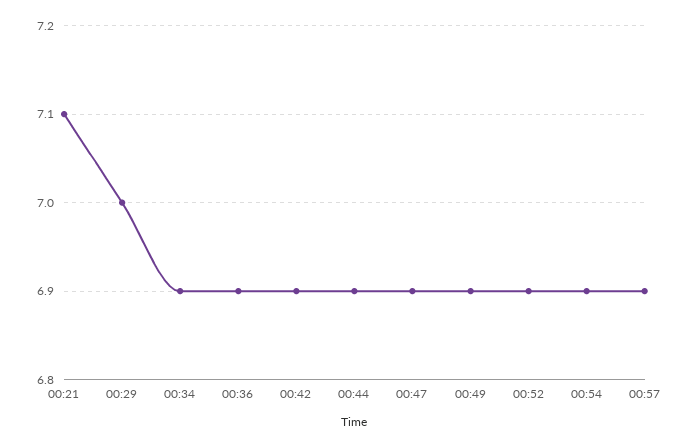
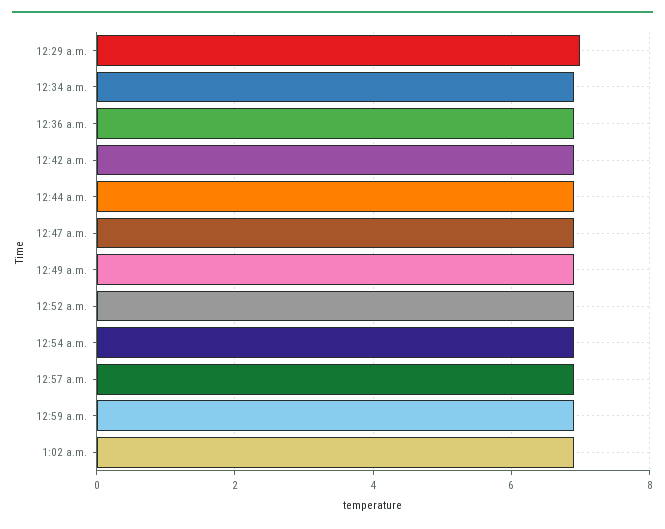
00:21: 7.1 -> none
12:59 a.m.: none -> 7
1:02 a.m.: none -> 7

